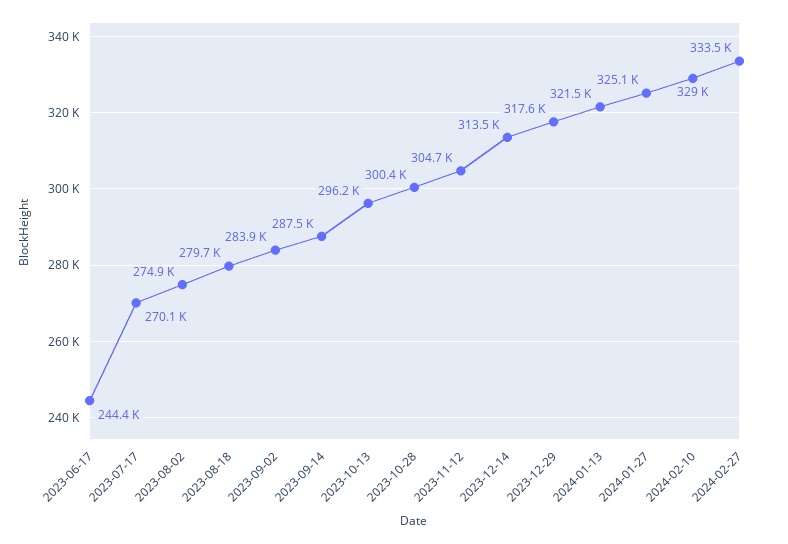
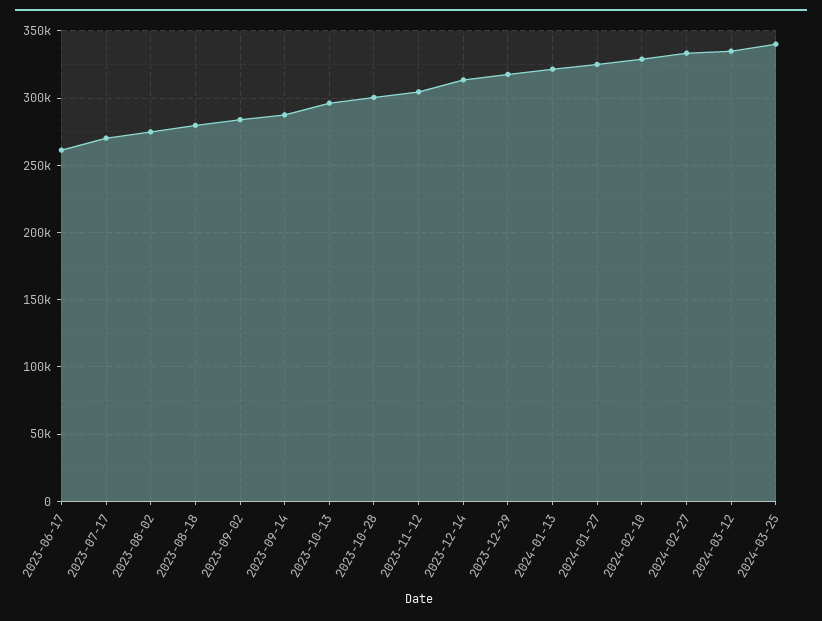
2023-06-17: 244400 -> 260000
2024-03-12: none -> 335000
2024-03-25: none -> 340000

